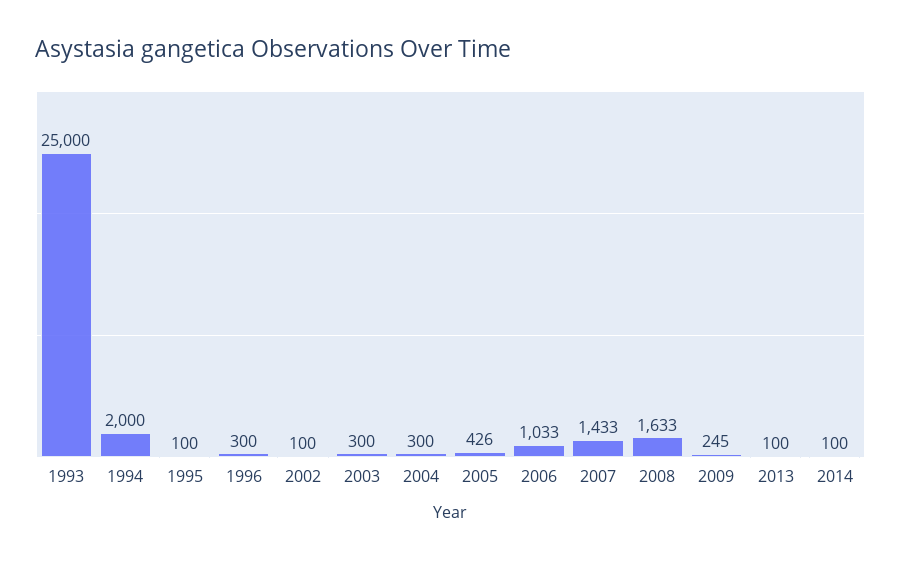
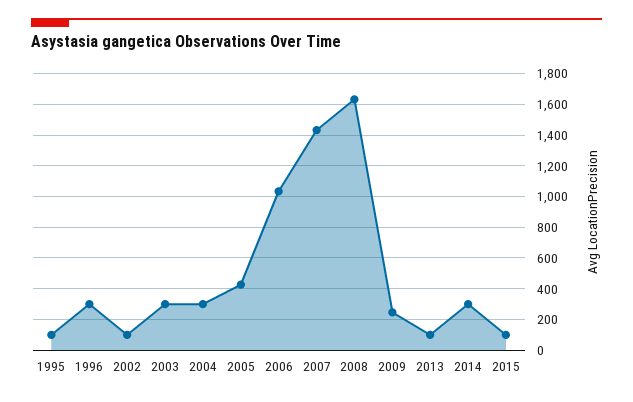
1993: 25000 -> none
1994: 2000 -> none
2014: 100 -> 300
2015: none -> 100

